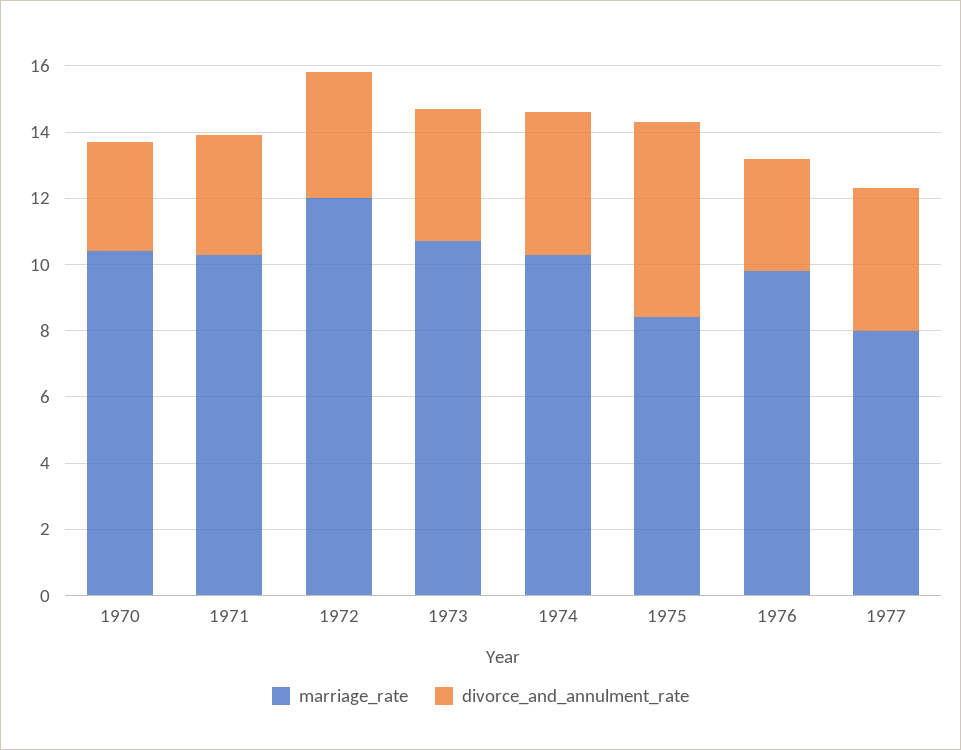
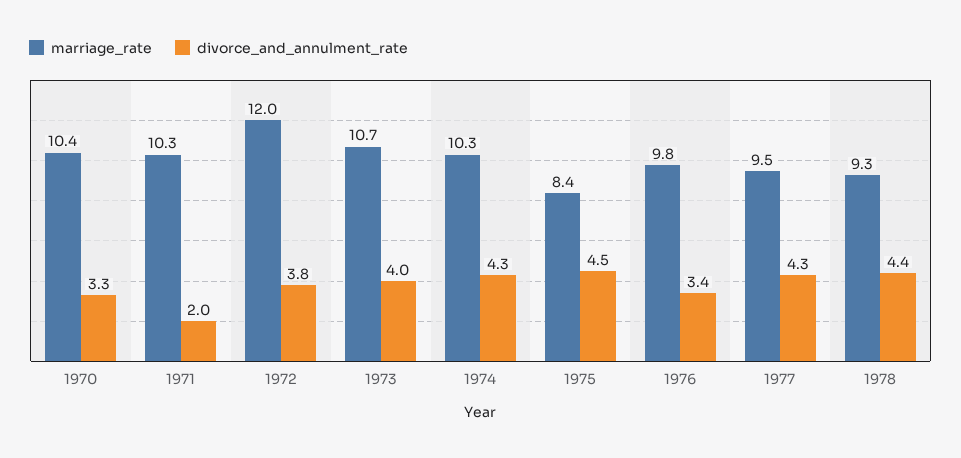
divorce_and_annulment_rate, 1971: 3.5 -> 2
divorce_and_annulment_rate, 1975: 6 -> 4.5
marriage_rate, 1977: 8 -> 9.5
marriage_rate, 1978: none -> 9.3
divorce_and_annulment_rate, 1978: none -> 4.4

